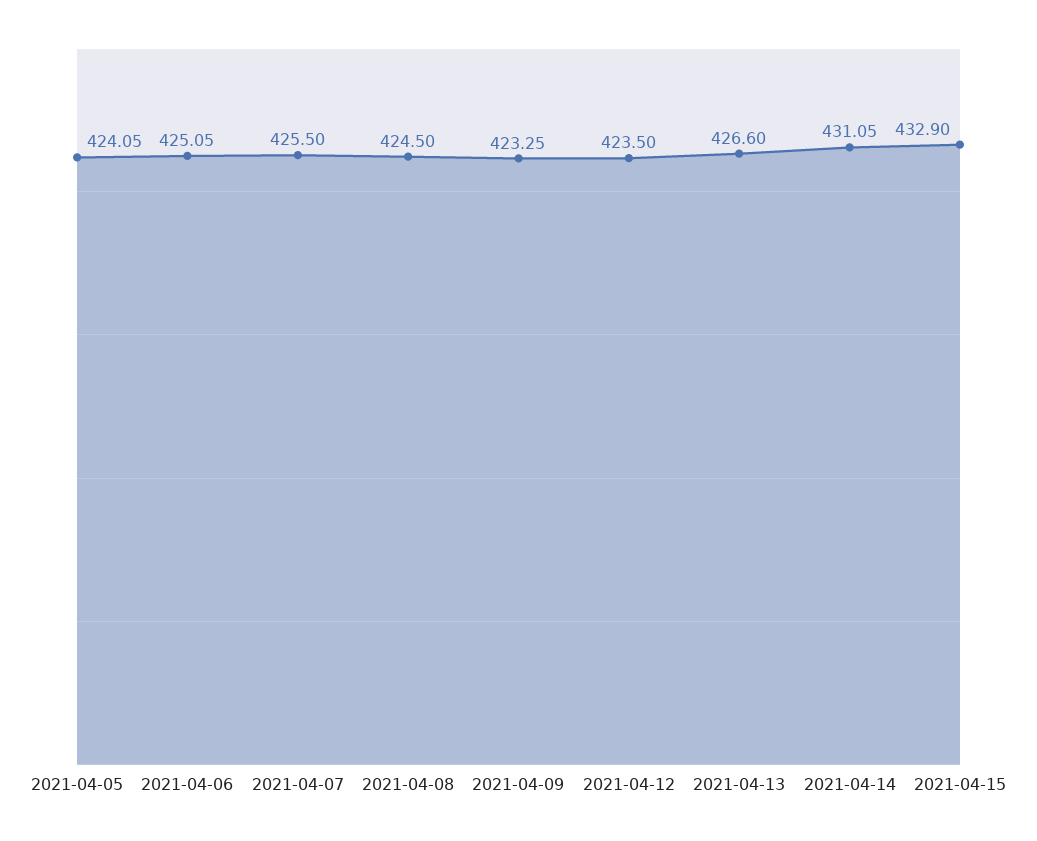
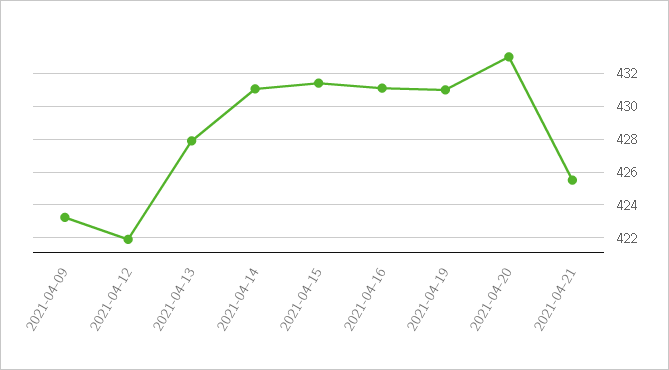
2021-04-05: 424.05 -> none
2021-04-06: 425.05 -> none
2021-04-07: 425.5 -> none
2021-04-08: 424.5 -> none
2021-04-12: 423.5 -> 422
2021-04-13: 426.6 -> 428
2021-04-15: 432.9 -> 431.5
2021-04-16: none -> 431
2021-04-19: none -> 431
2021-04-20: none -> 433
2021-04-21: none -> 425.5

